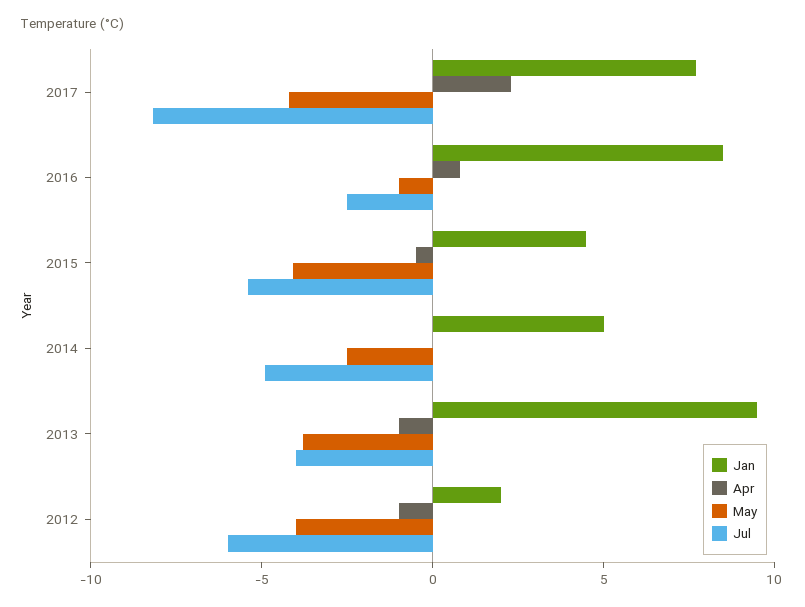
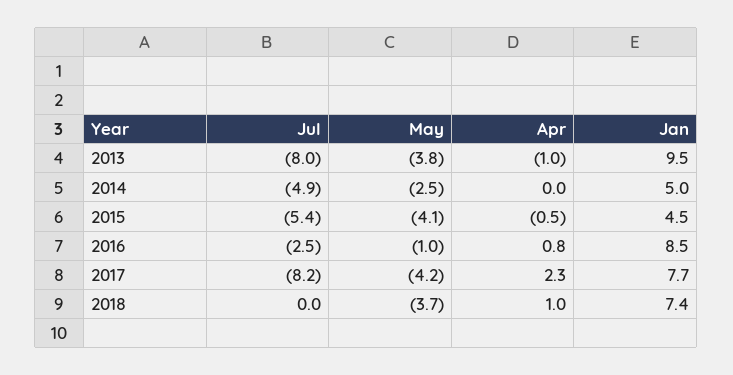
Jul, 2013: -4 -> -8
Jan, 2012: 2 -> none
Apr, 2012: -1 -> none
May, 2012: -4 -> none
Jul, 2012: -6 -> none
Jul, 2018: none -> 0
May, 2018: none -> -3.7
Apr, 2018: none -> 1
Jan, 2018: none -> 7.4

